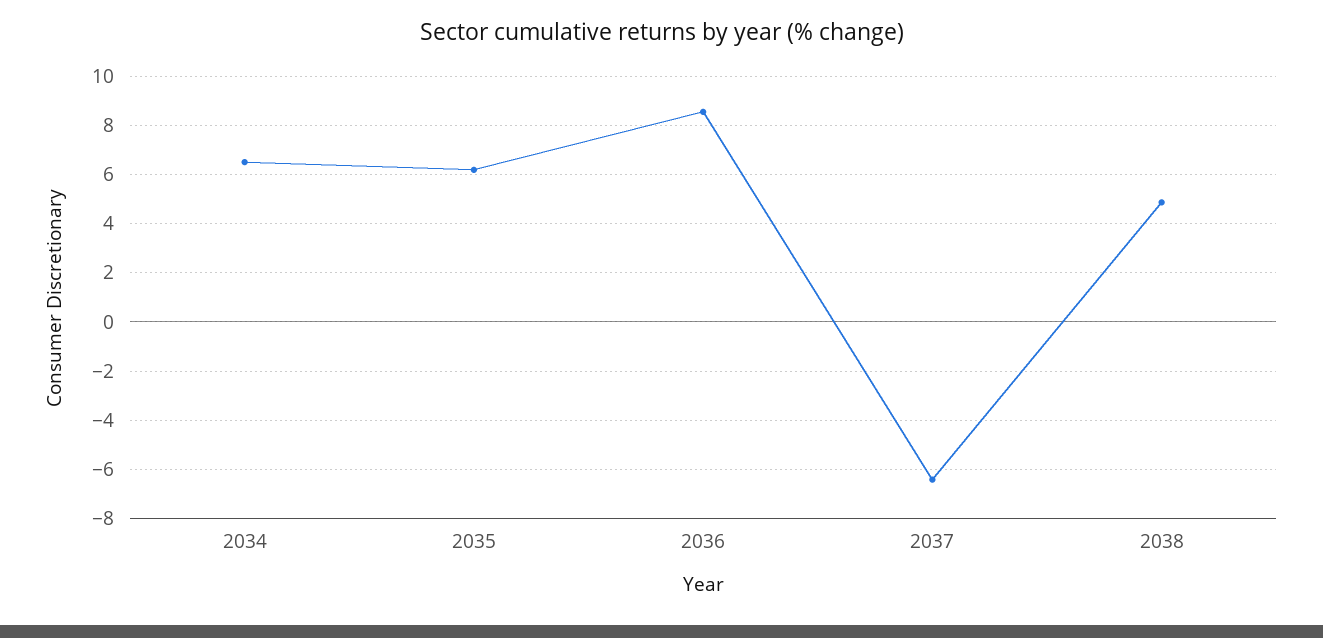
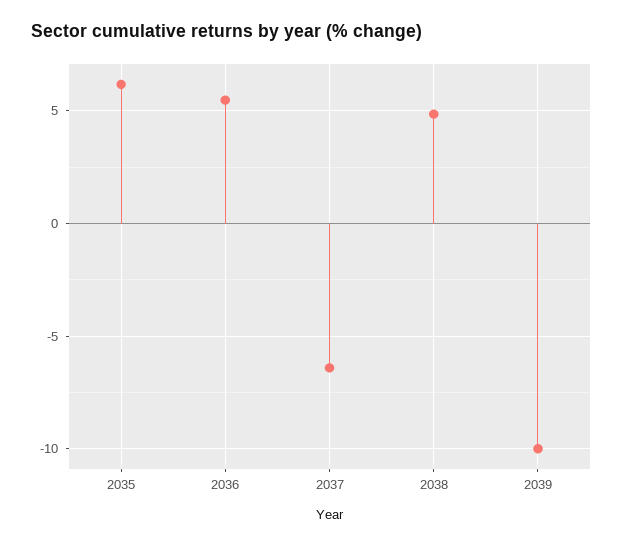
2034: 6.5 -> none
2036: 8.5 -> 5.5
2039: none -> -10

